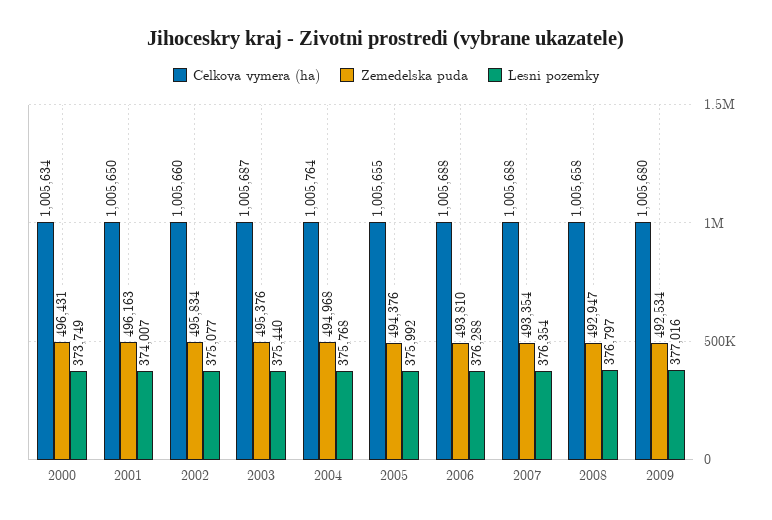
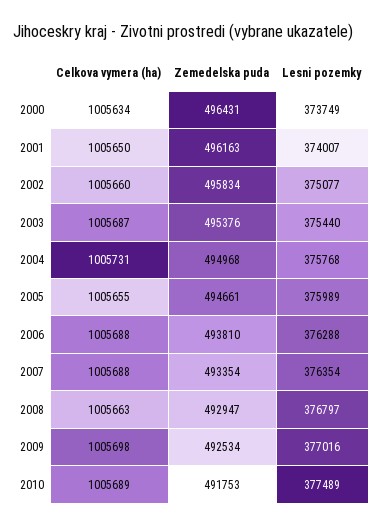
Celkova vymera (ha), 2004: 1005764 -> 1005731
Zemedelska puda, 2005: 494376 -> 494661
Lesni pozemky, 2005: 375992 -> 375989
Celkova vymera (ha), 2008: 1005658 -> 1005663
Celkova vymera (ha), 2009: 1005680 -> 1005698
Celkova vymera (ha), 2010: none -> 1005689
Zemedelska puda, 2010: none -> 491753
Lesni pozemky, 2010: none -> 377489

